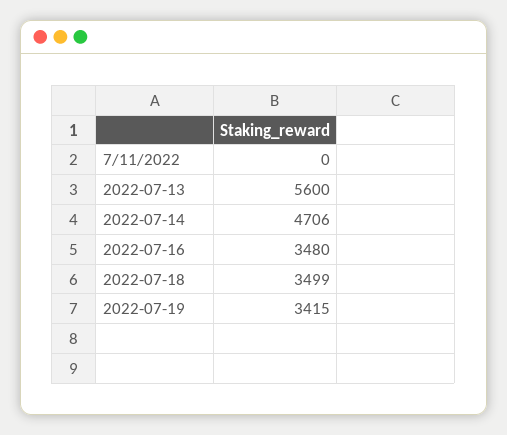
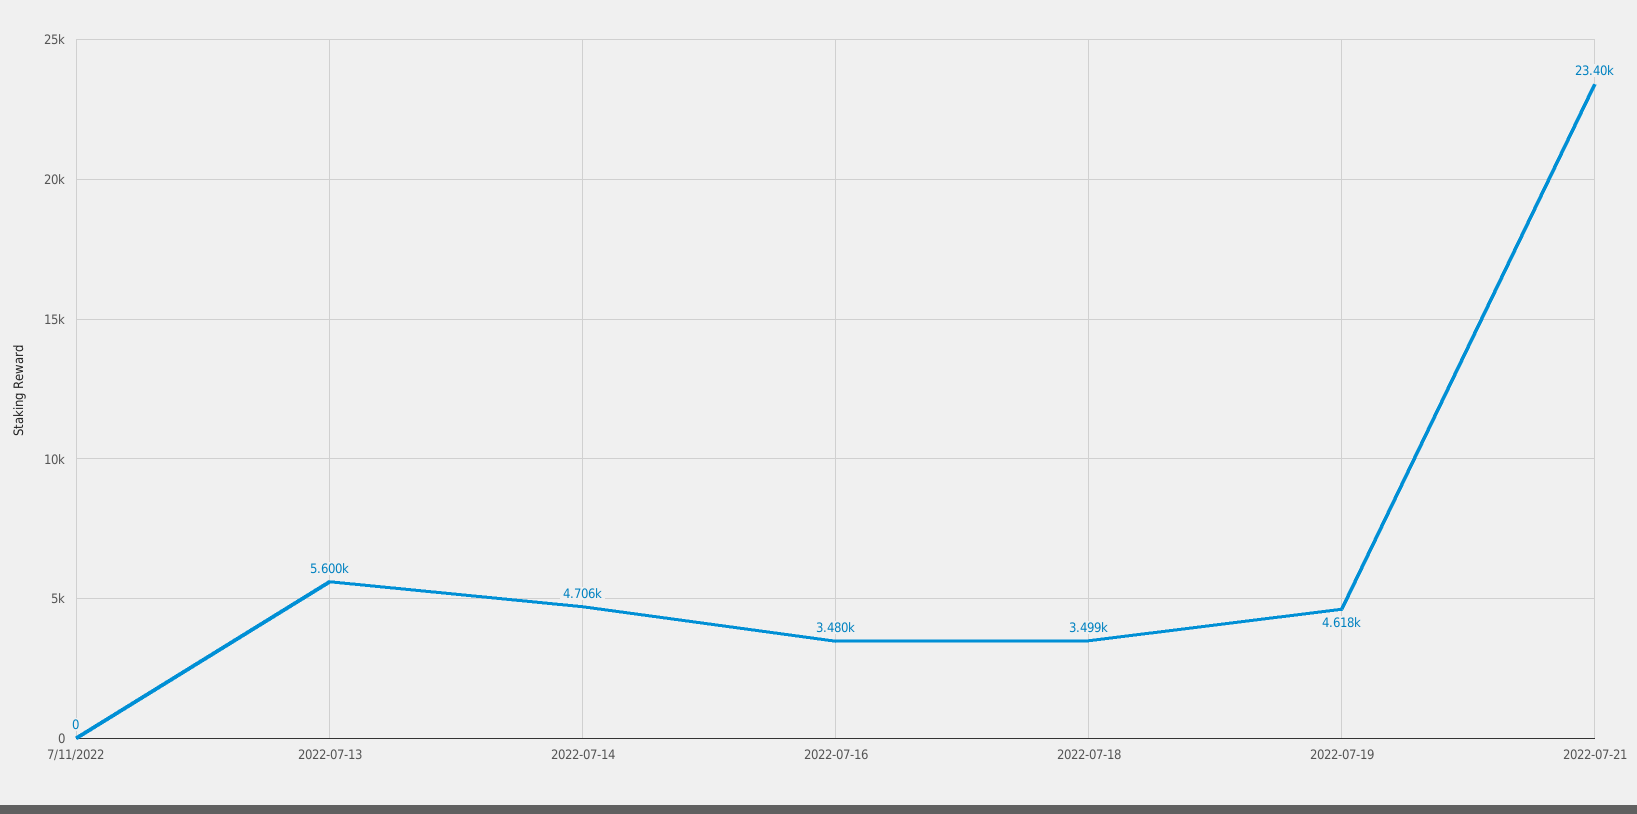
2022-07-19: 3415 -> 4618
2022-07-21: none -> 23400

